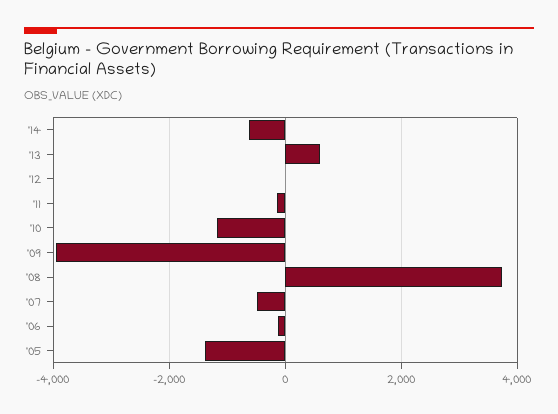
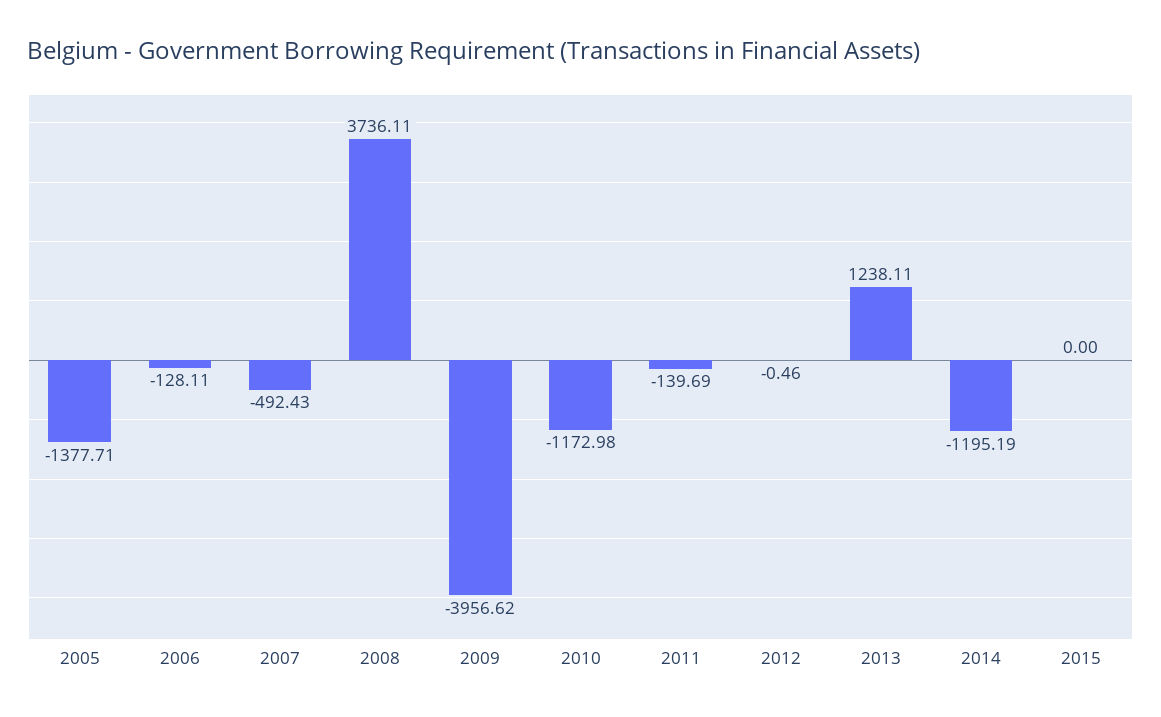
'14: -600 -> -1195.19
'13: 600 -> 1238.11
2015: none -> 0

